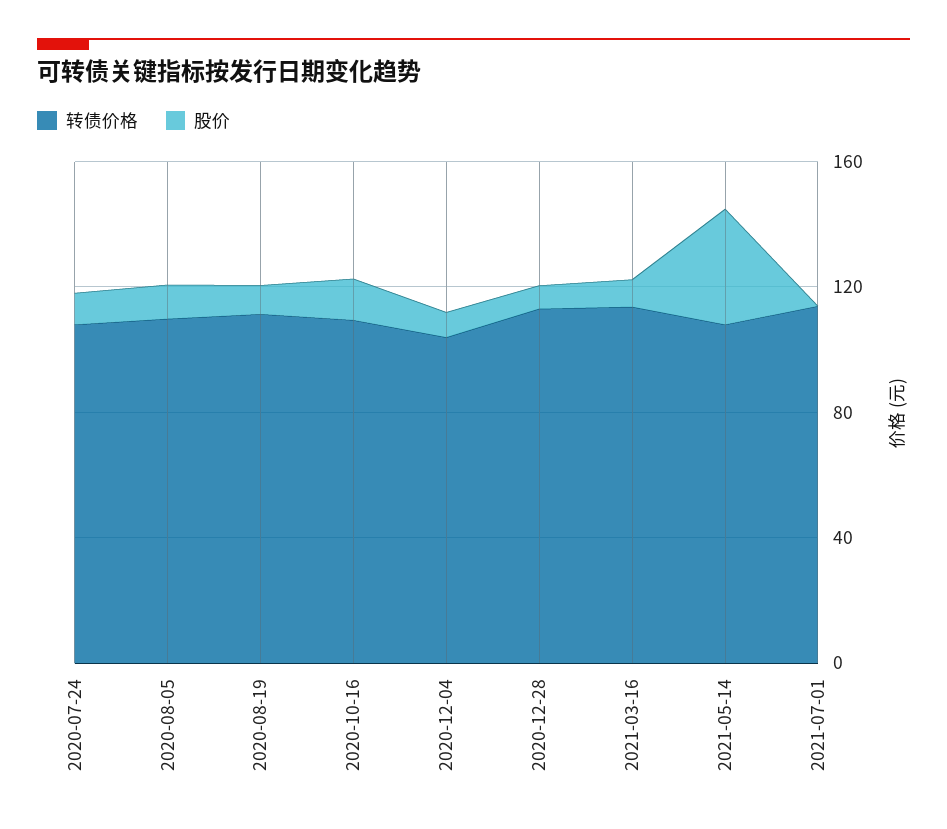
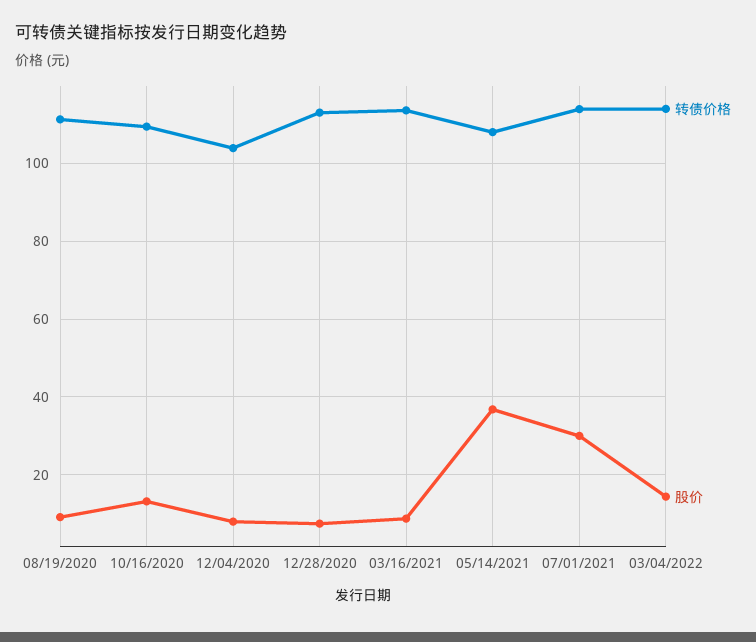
转债价格, 2020-07-24: 110 -> none
股价, 2020-07-24: 10 -> none
转债价格, 2020-08-05: 110 -> none
股价, 2020-08-05: 10 -> none
股价, 2021-07-01: 0 -> 30
转债价格, 03/04/2022: none -> 114
股价, 03/04/2022: none -> 14

